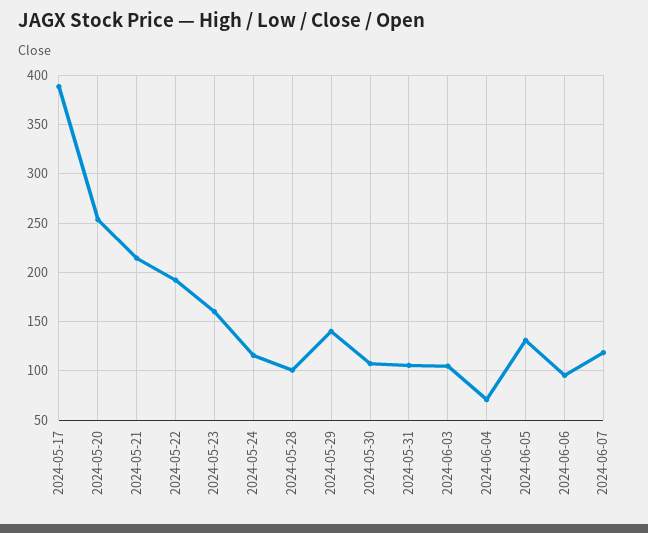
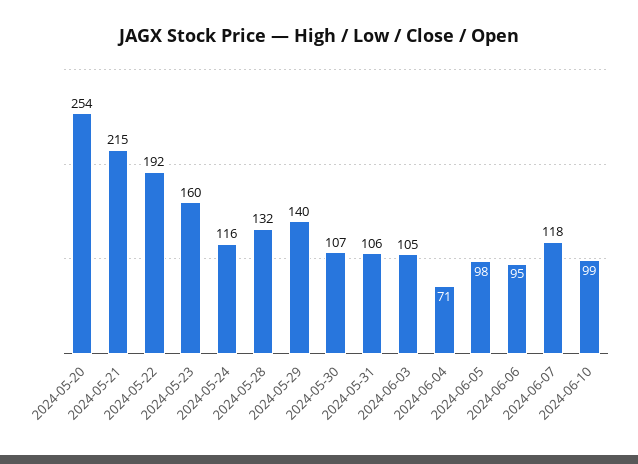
2024-05-17: 390 -> none
2024-05-28: 100 -> 132
2024-06-05: 130 -> 98
2024-06-10: none -> 99

